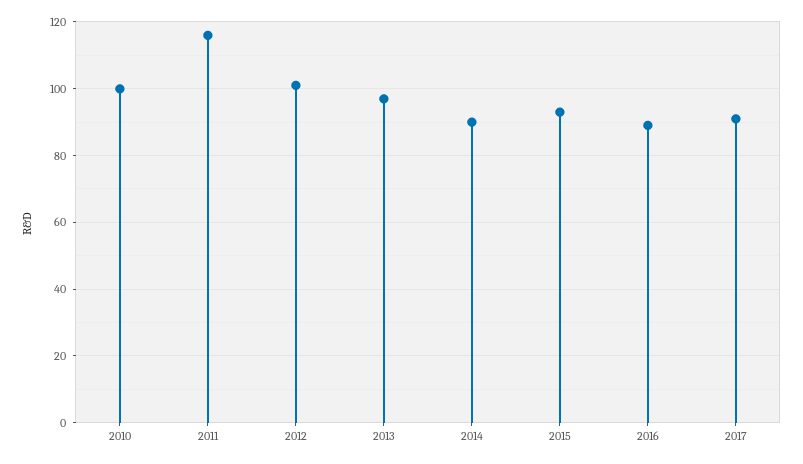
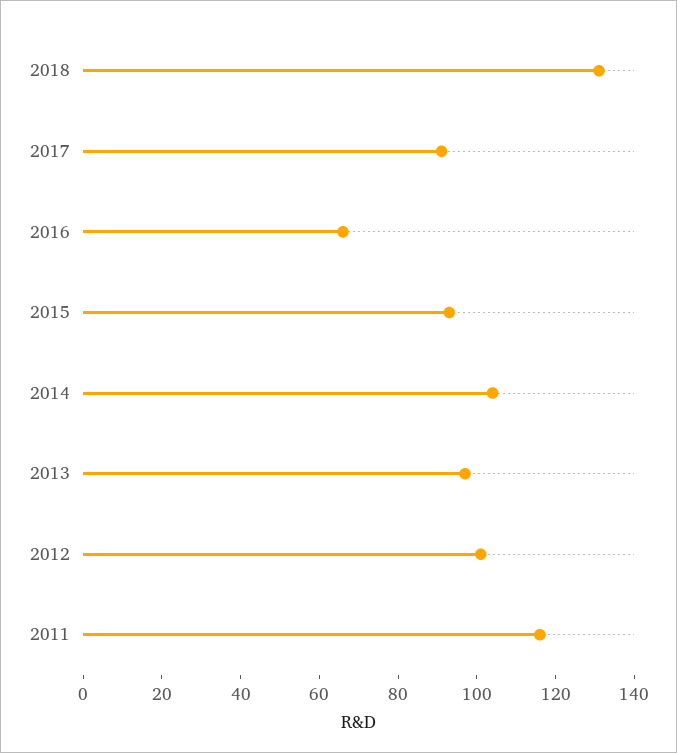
2010: 100 -> none
2014: 90 -> 105
2016: 90 -> 65
2018: none -> 130

